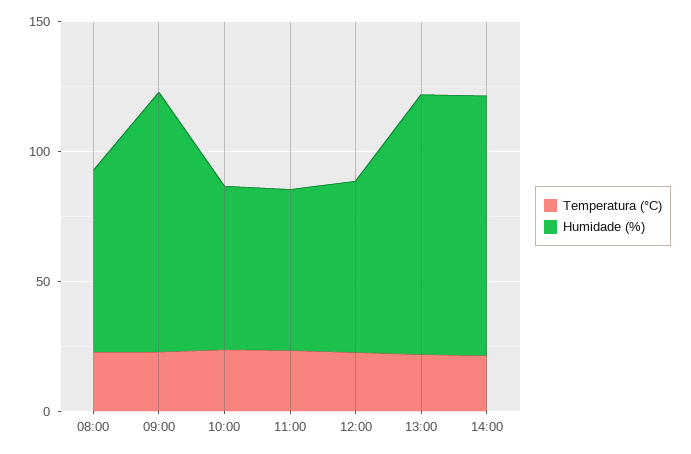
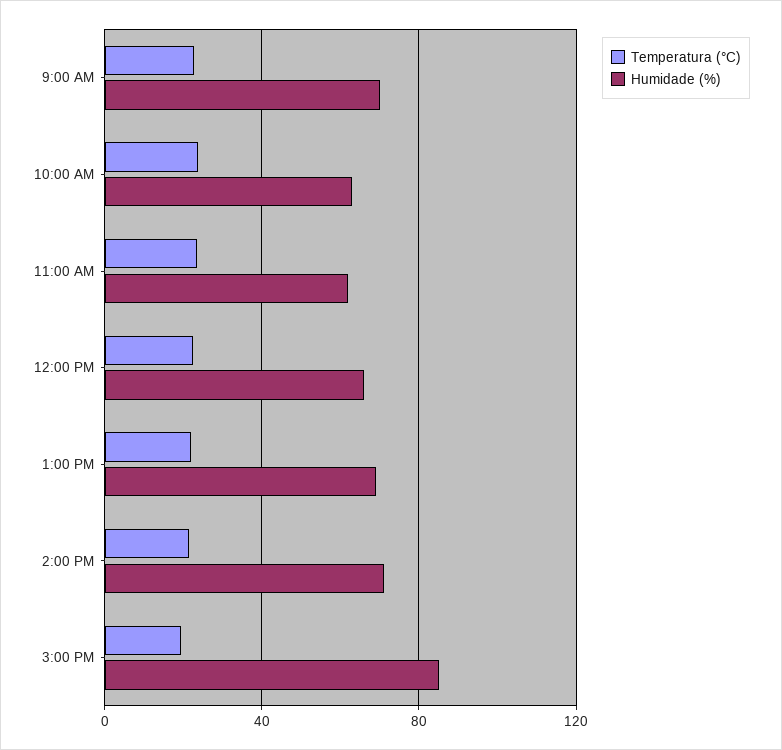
Temperatura (°C), 08:00: 20 -> none
Humidade (%), 08:00: 70 -> none
Humidade (%), 09:00: 100 -> 70
Humidade (%), 13:00: 100 -> 70
Humidade (%), 14:00: 100 -> 70
Temperatura (°C), 3:00 PM: none -> 20
Humidade (%), 3:00 PM: none -> 85

